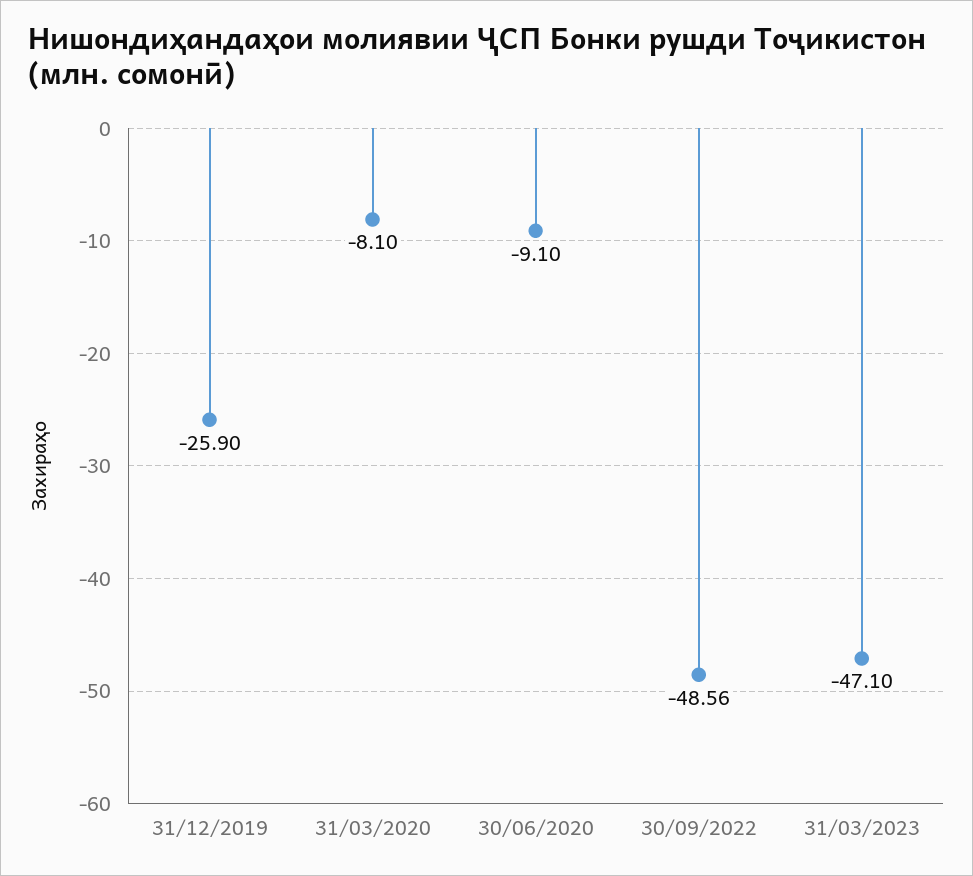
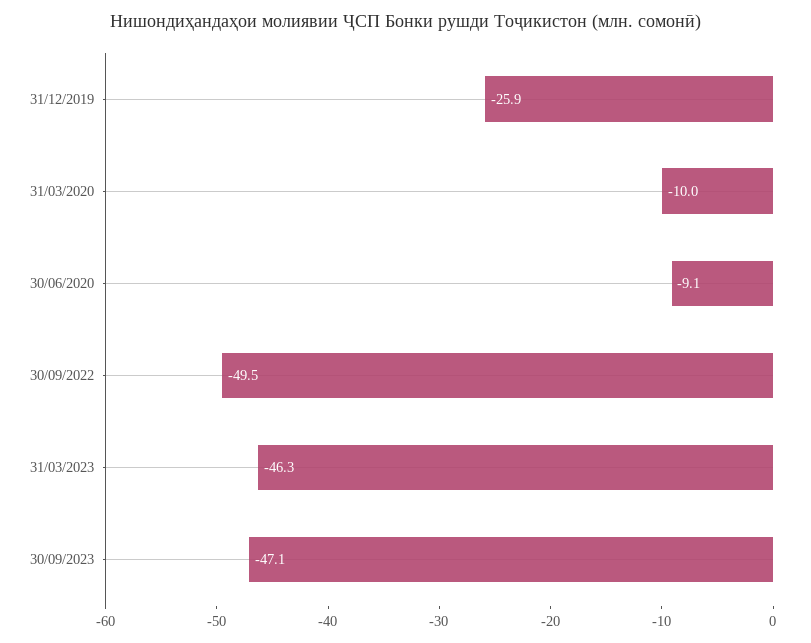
31/03/2020: -8.1 -> -10
30/09/2022: -48.56 -> -49.5
31/03/2023: -47.1 -> -46.3
30/09/2023: none -> -47.1

